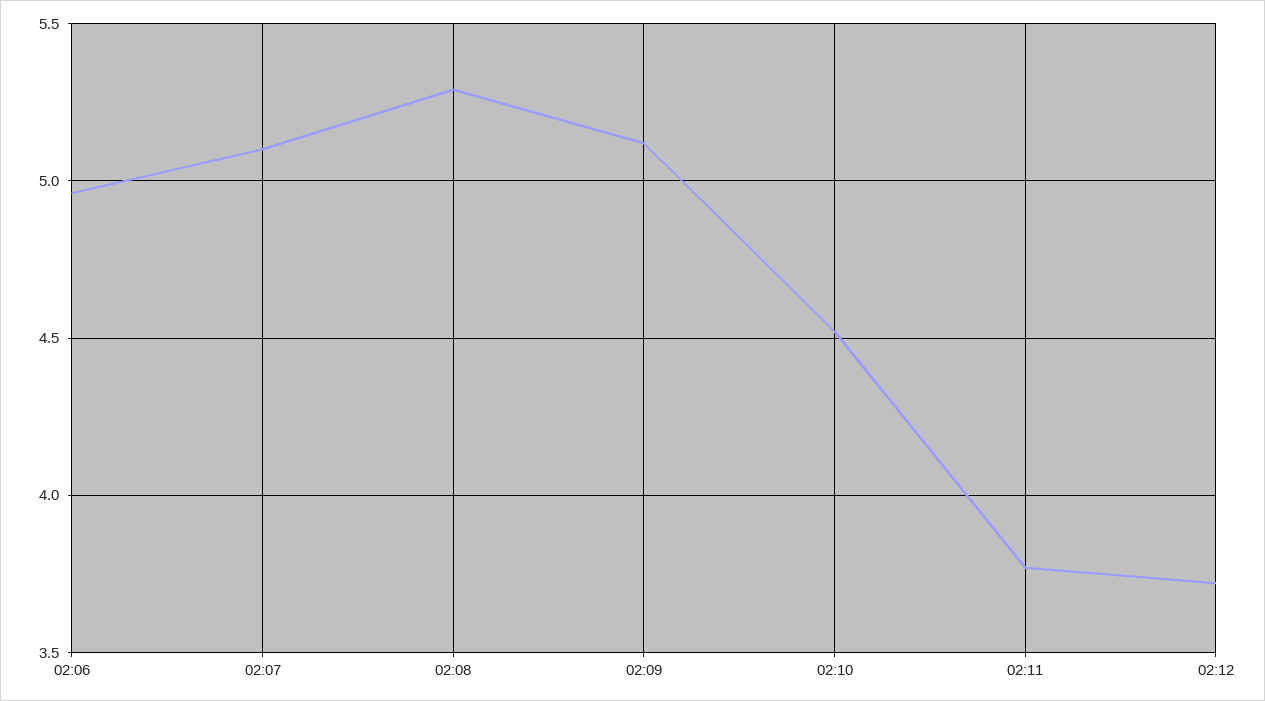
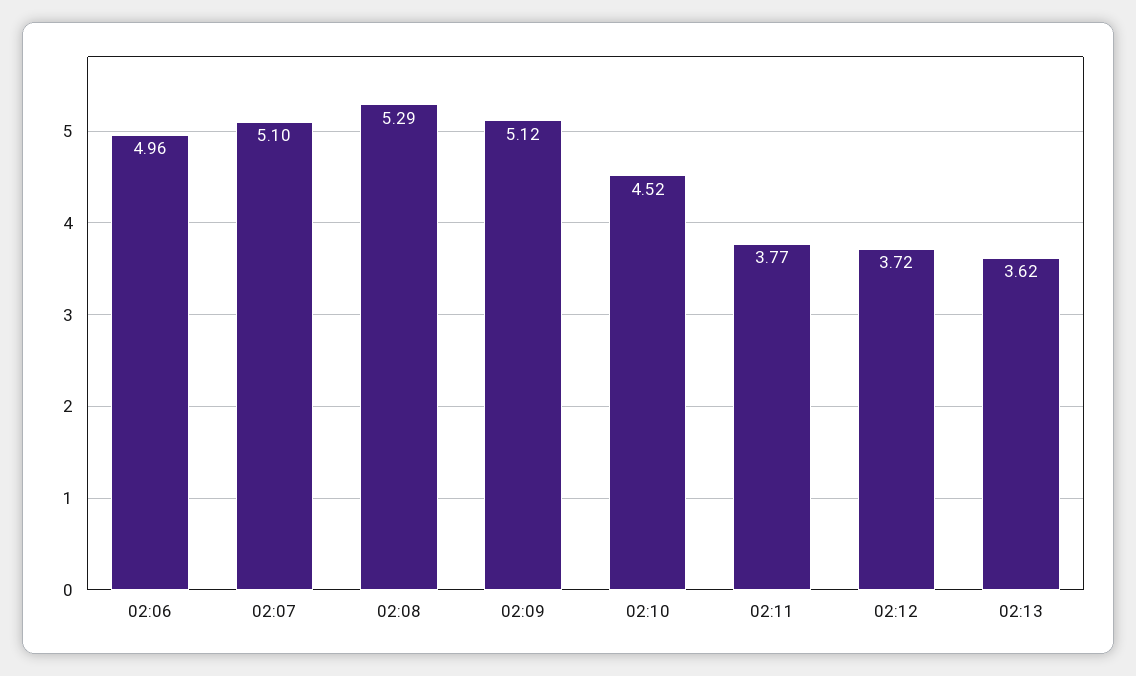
02:13: none -> 3.62

